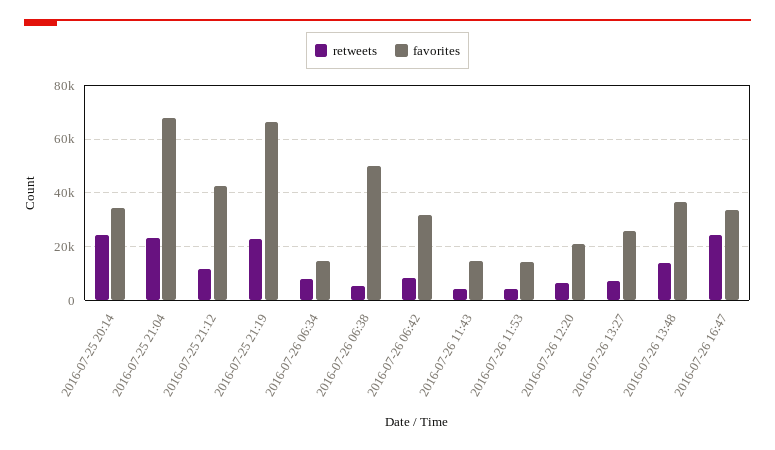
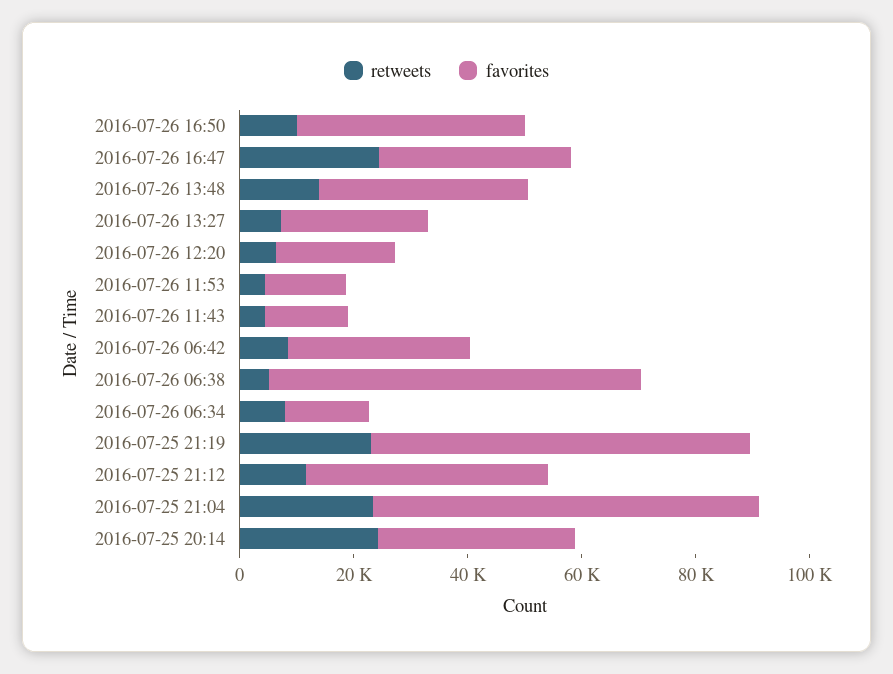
favorites, 2016-07-26 06:38: 50000 -> 65000
retweets, 2016-07-26 16:50: none -> 10000
favorites, 2016-07-26 16:50: none -> 40000

